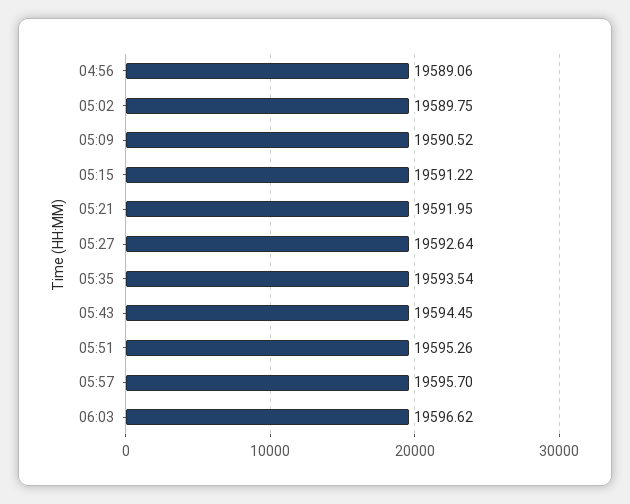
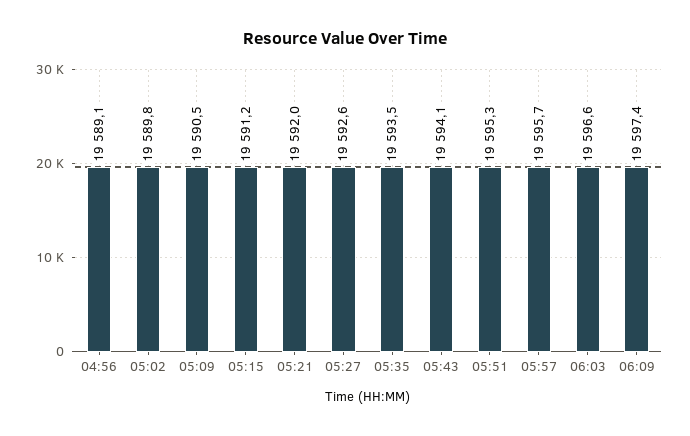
05:43: 19594.45 -> 19594.1
06:09: none -> 19597.4

